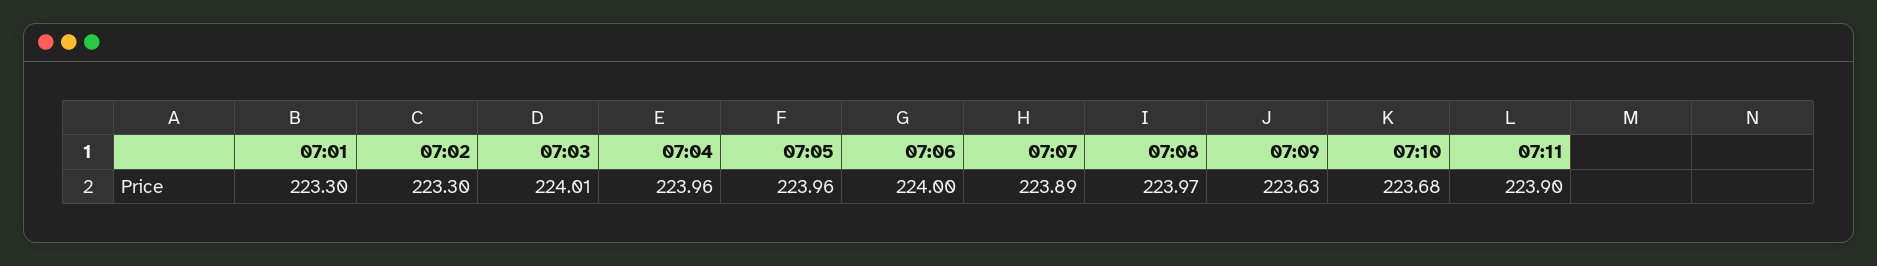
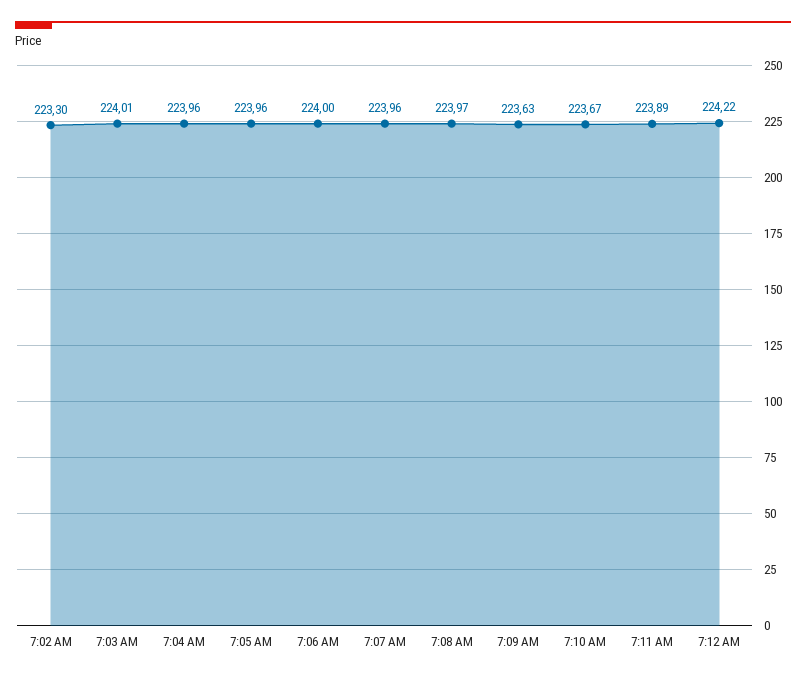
07:01: 223.3 -> none
07:07: 223.89 -> 223.96
07:10: 223.68 -> 223.67
07:11: 223.9 -> 223.89
7:12 AM: none -> 224.22

